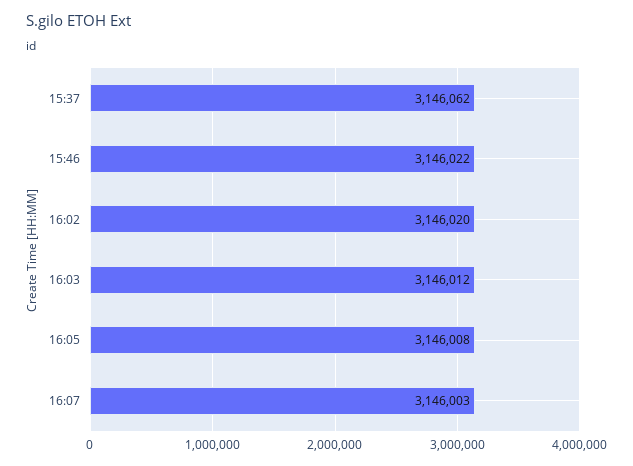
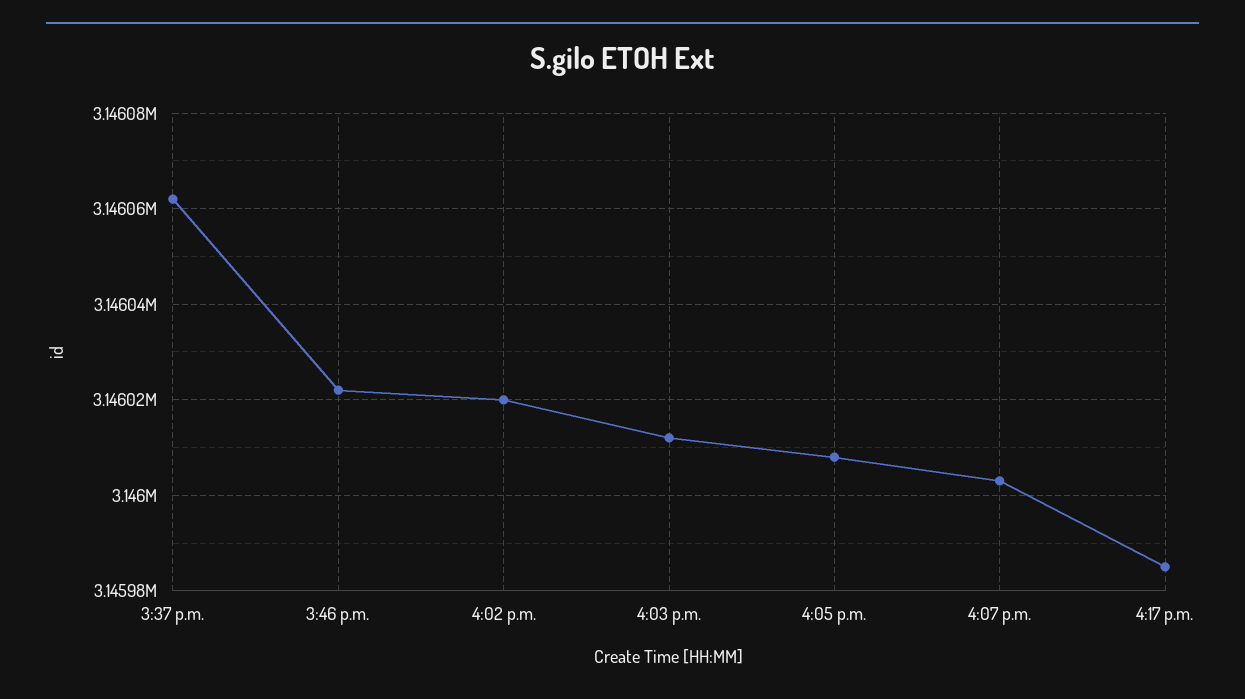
4:17 p.m.: none -> 3145985

